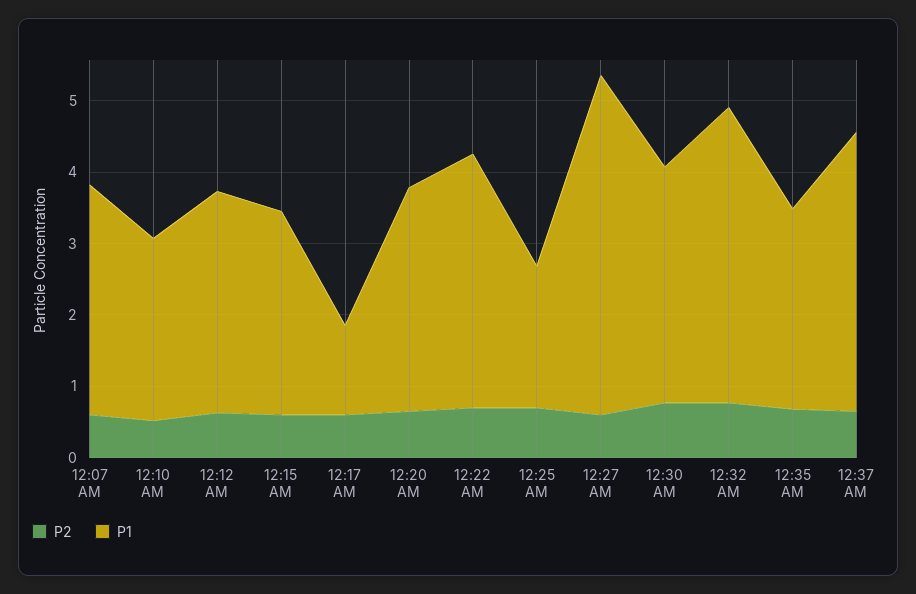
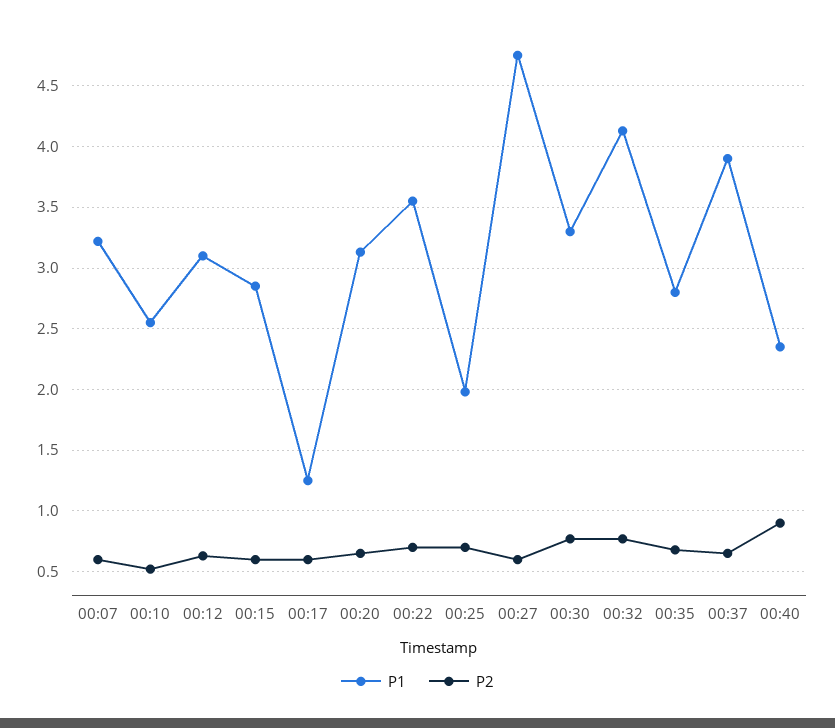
P1, 00:40: none -> 2.35
P2, 00:40: none -> 0.9

